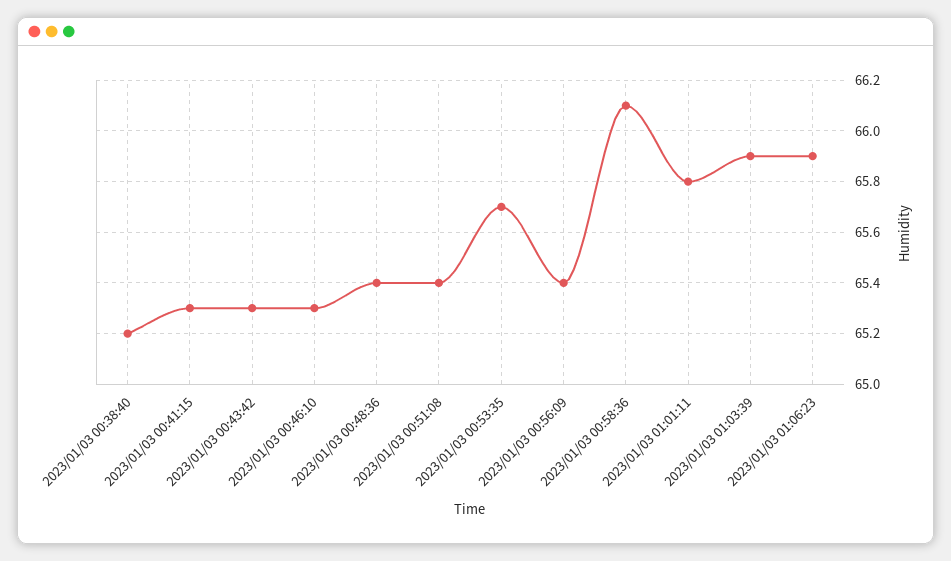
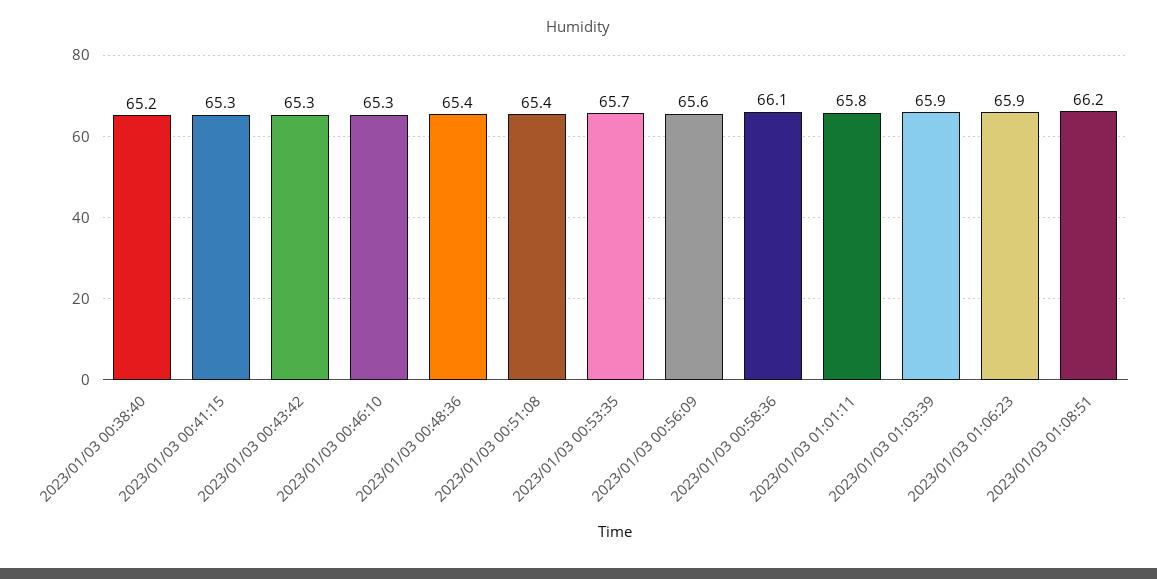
2023/01/03 00:56:09: 65.4 -> 65.6
2023/01/03 01:08:51: none -> 66.2

